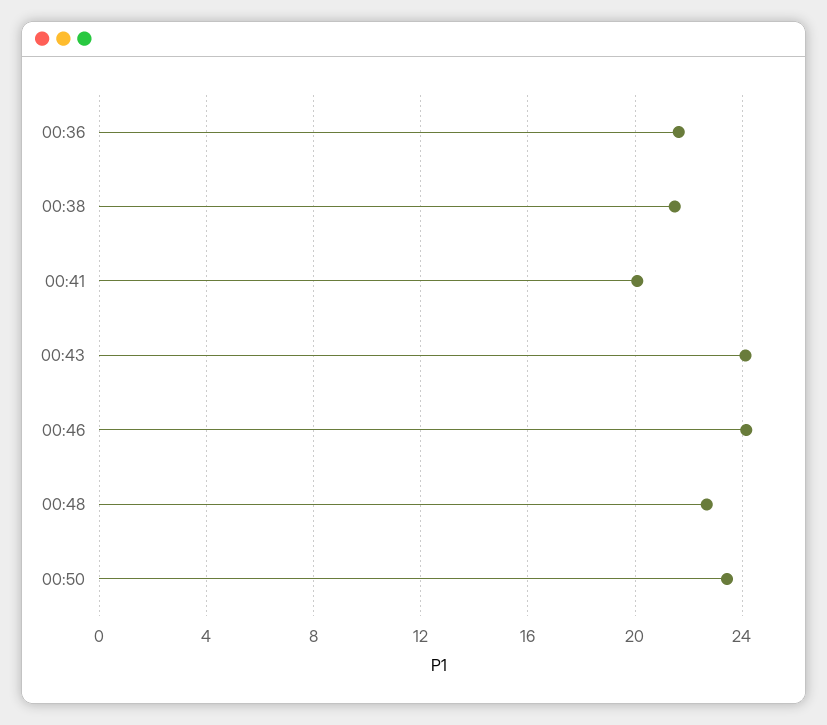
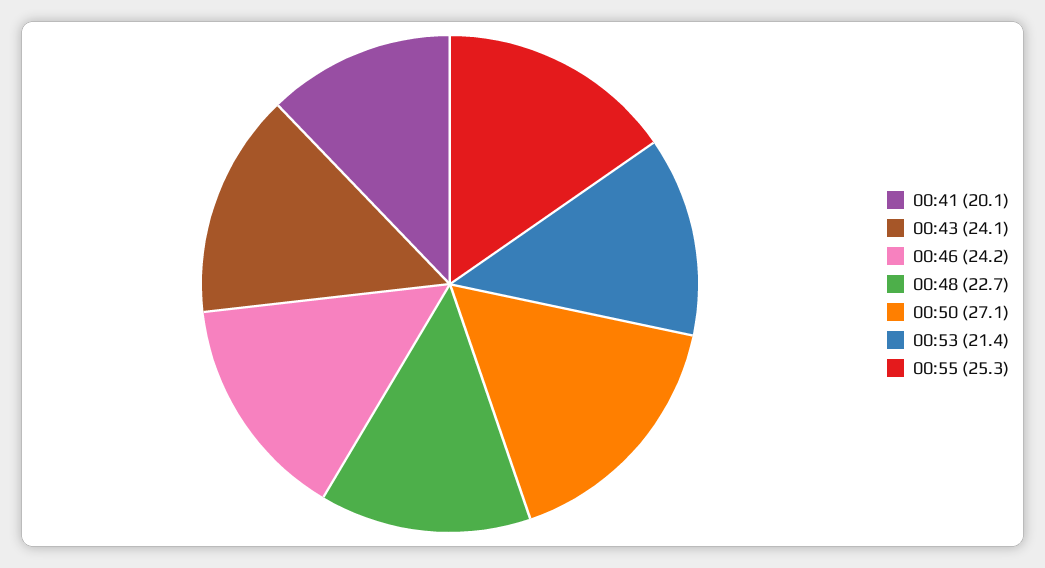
00:36: 21.5 -> none
00:38: 21.5 -> none
00:50: 23.5 -> 27.1
00:53: none -> 21.4
00:55: none -> 25.3

